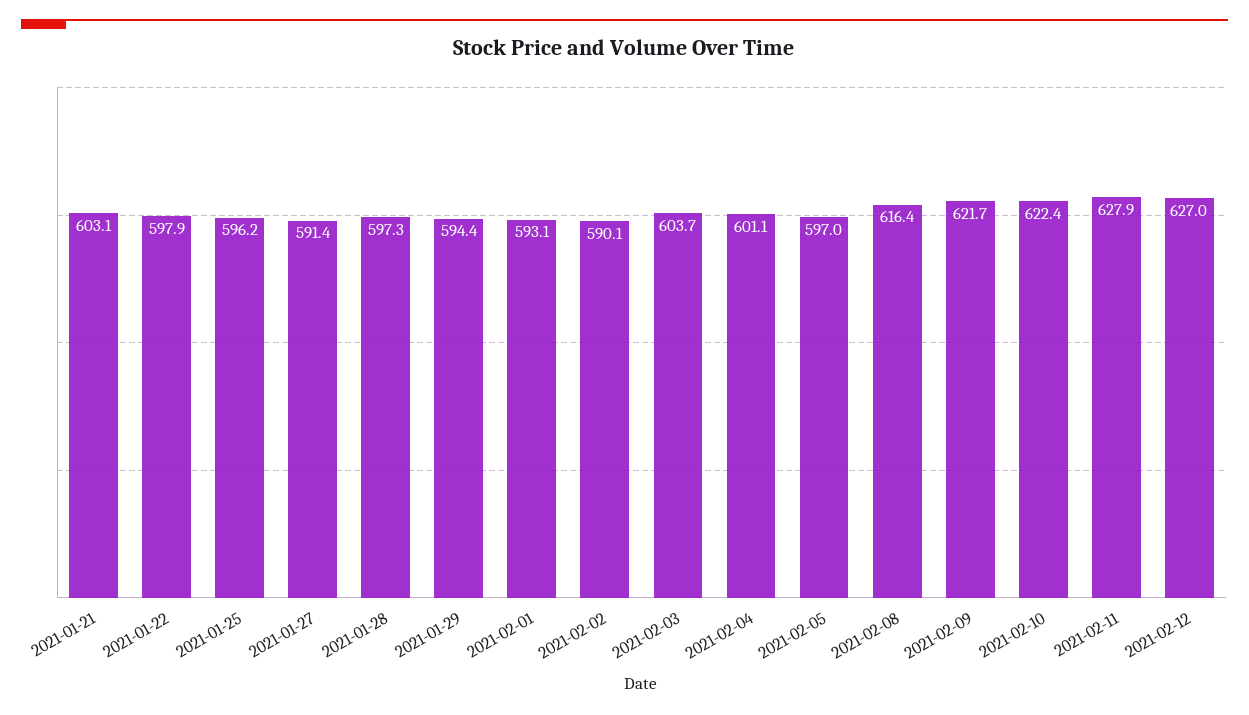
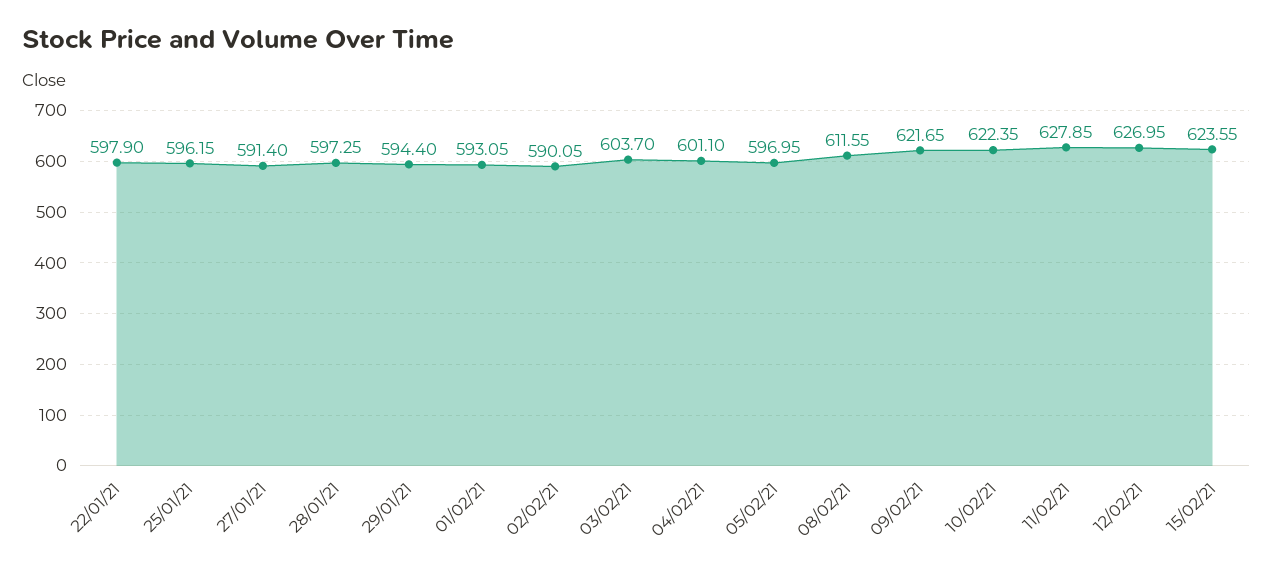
2021-01-21: 603.1 -> none
2021-02-08: 616.4 -> 611.55
15/02/21: none -> 623.55

